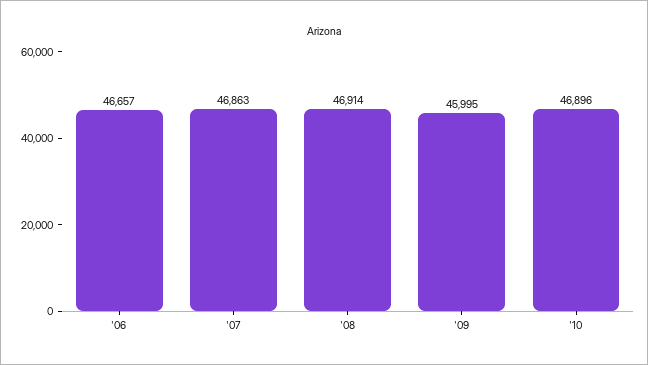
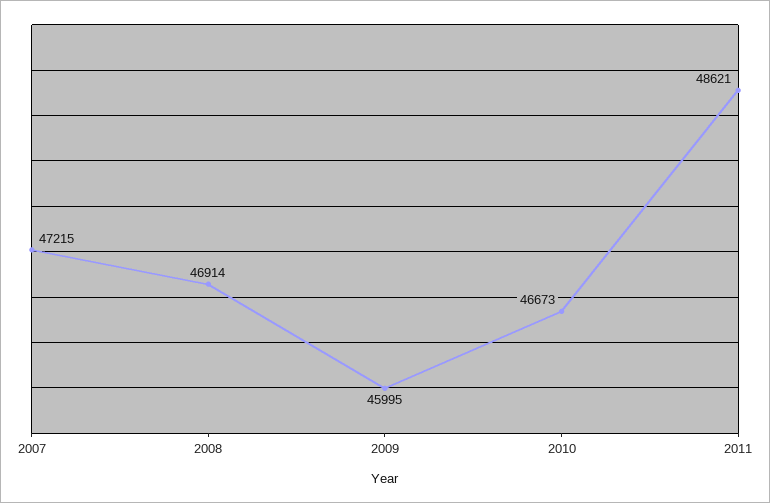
'06: 46657 -> none
'07: 46863 -> 47215
'10: 46896 -> 46673
2011: none -> 48621

